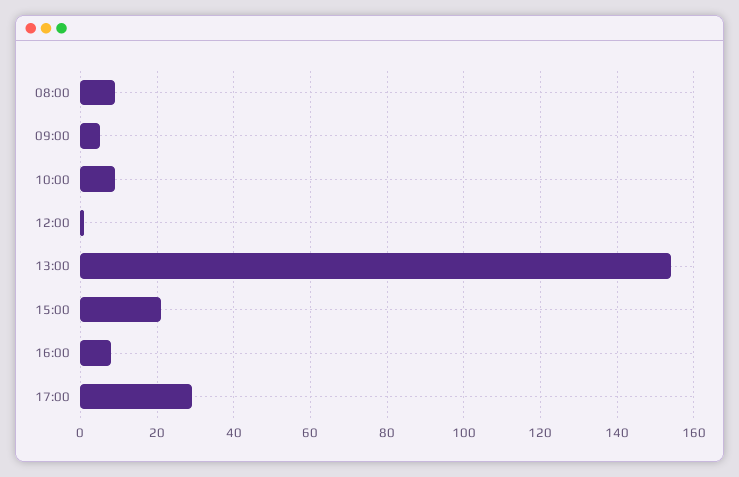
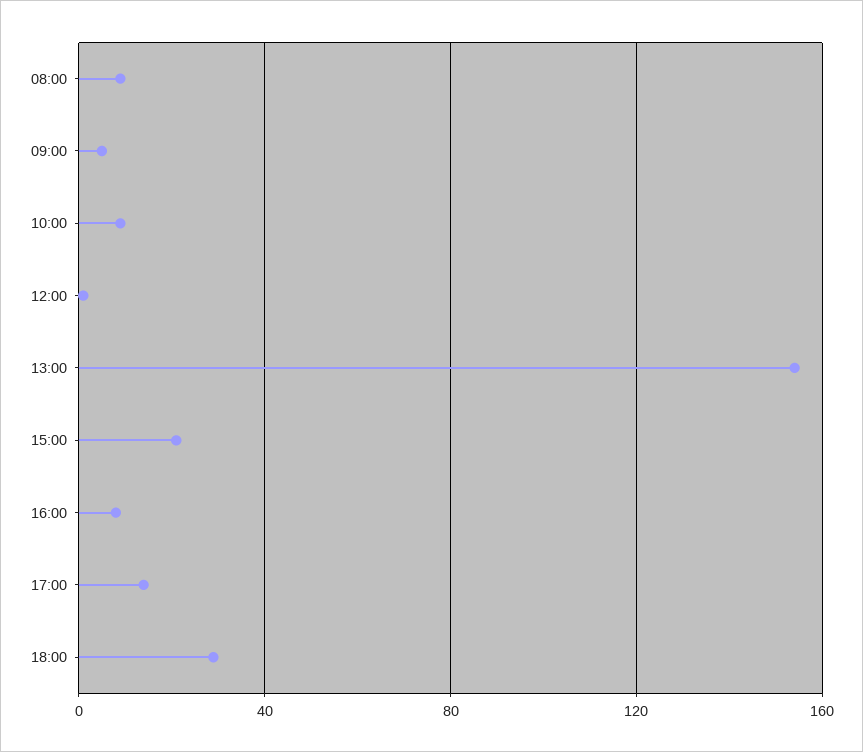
17:00: 30 -> 15
18:00: none -> 30

